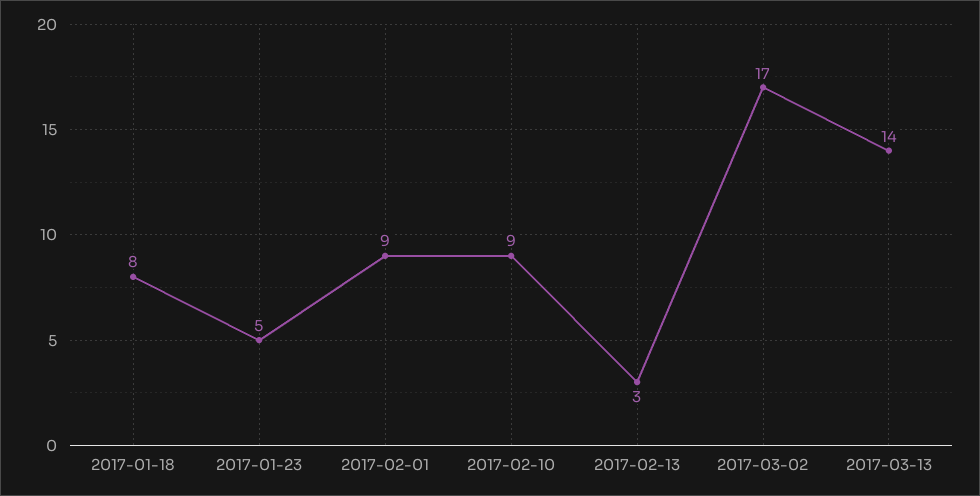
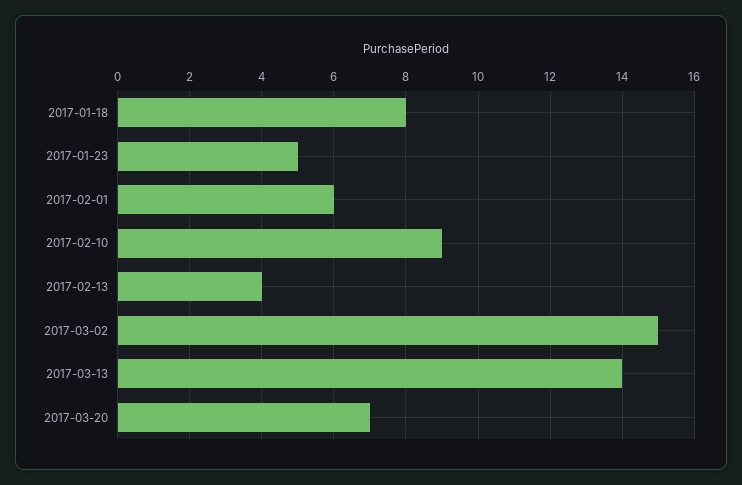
2017-02-01: 9 -> 6
2017-02-13: 3 -> 4
2017-03-02: 17 -> 15
2017-03-20: none -> 7

